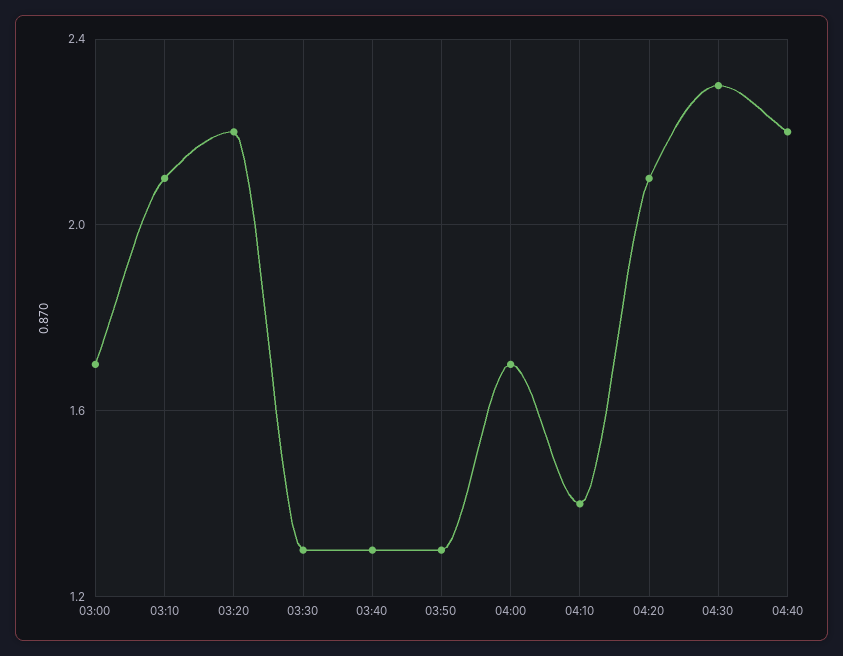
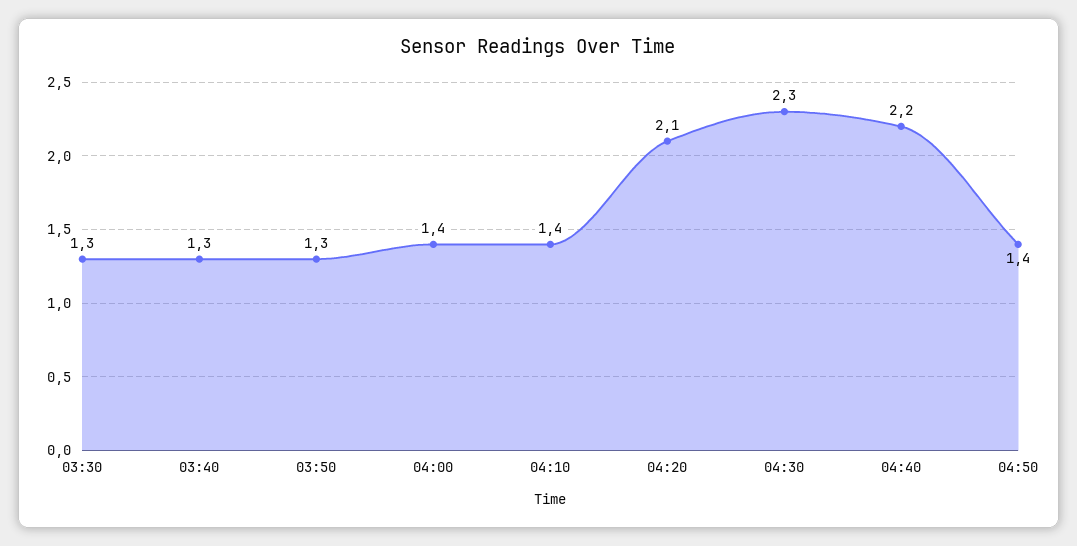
03:00: 1.7 -> none
03:10: 2.1 -> none
03:20: 2.2 -> none
04:00: 1.7 -> 1.4
04:50: none -> 1.4

